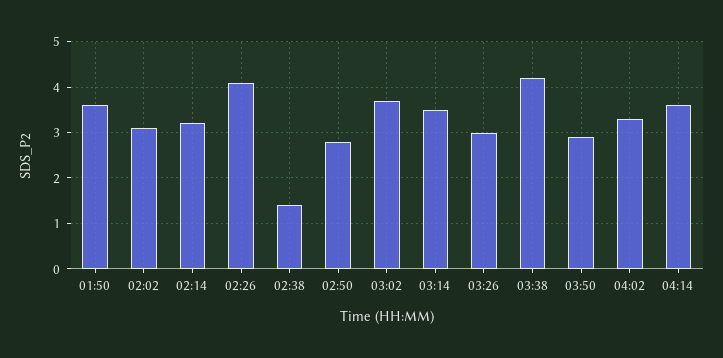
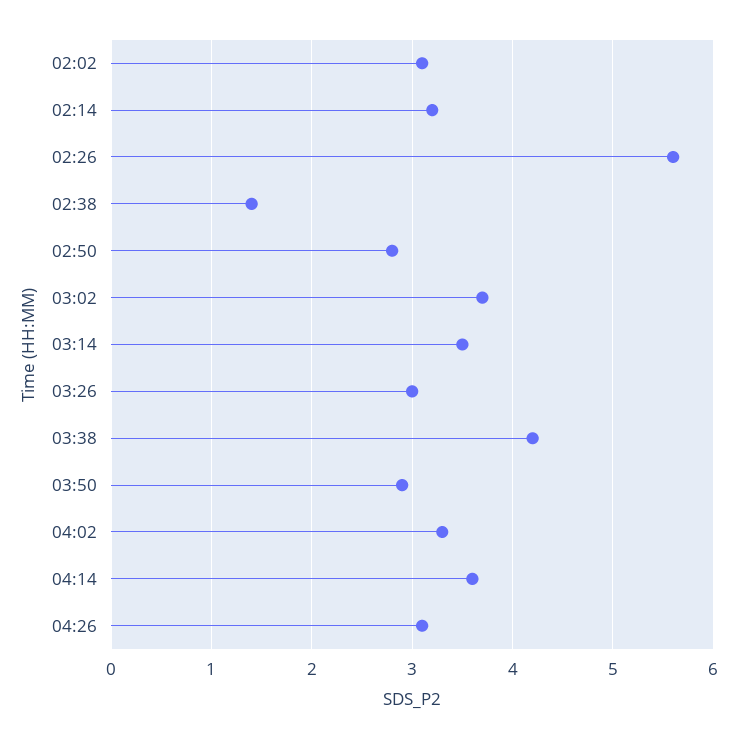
01:50: 3.5 -> none
02:26: 4 -> 5.6
04:26: none -> 3.1

